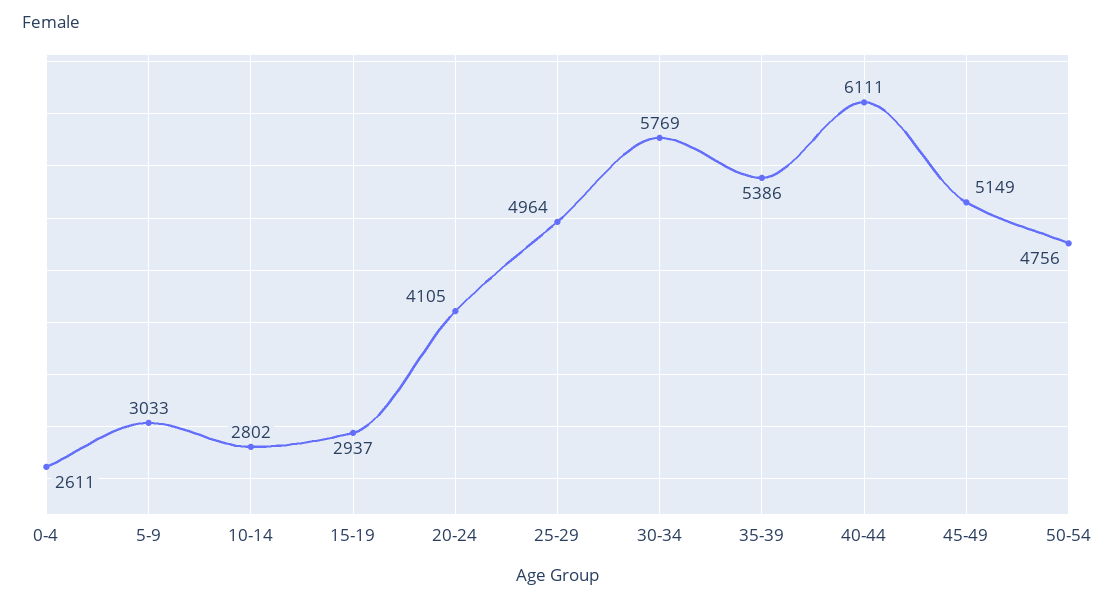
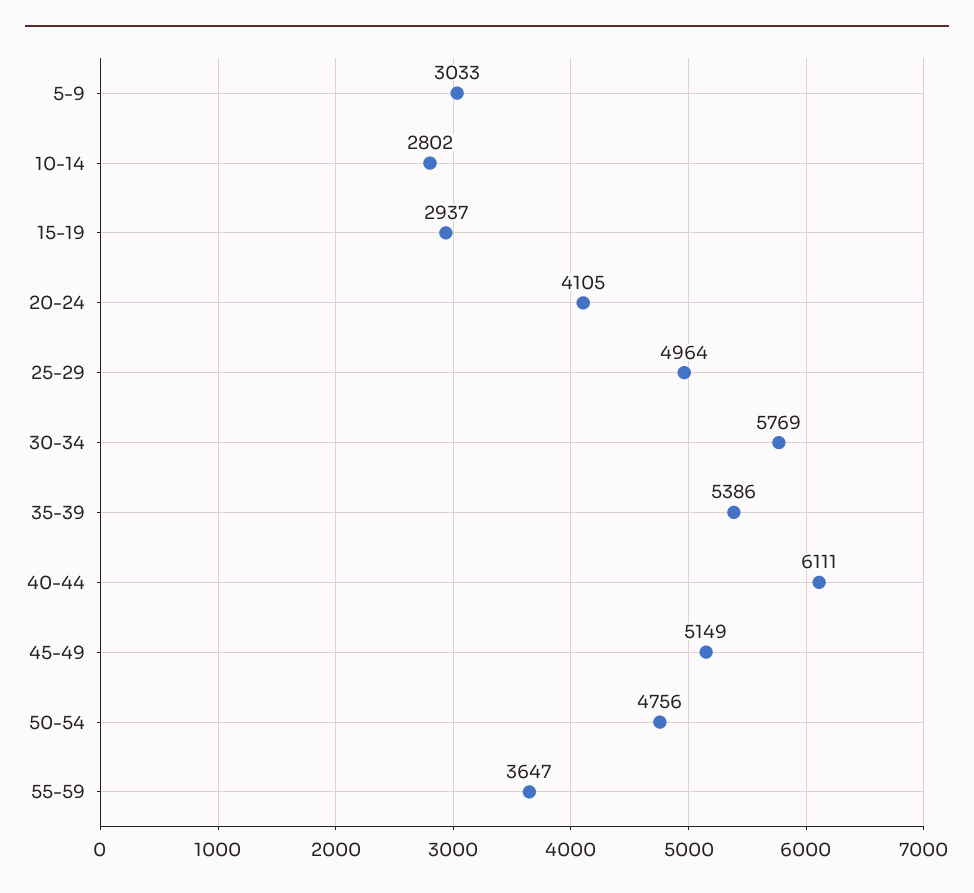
0-4: 2611 -> none
55-59: none -> 3647

